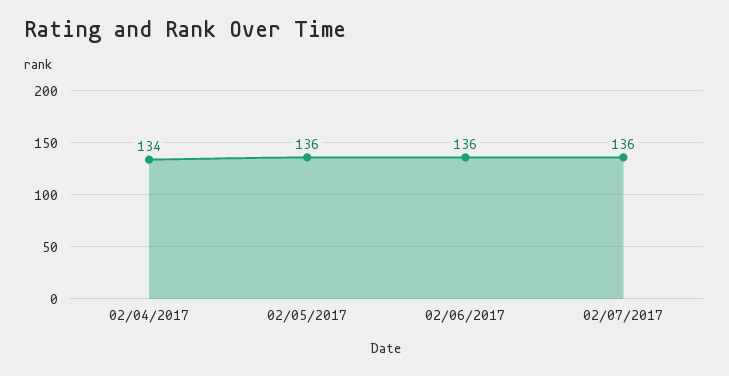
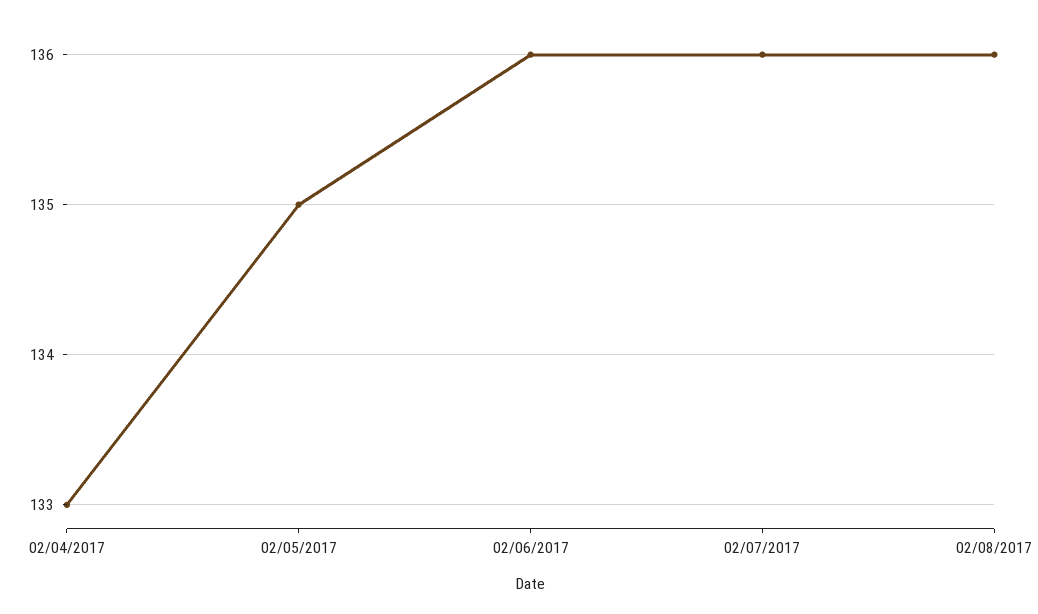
02/04/2017: 134 -> 133
02/05/2017: 136 -> 135
02/08/2017: none -> 136

